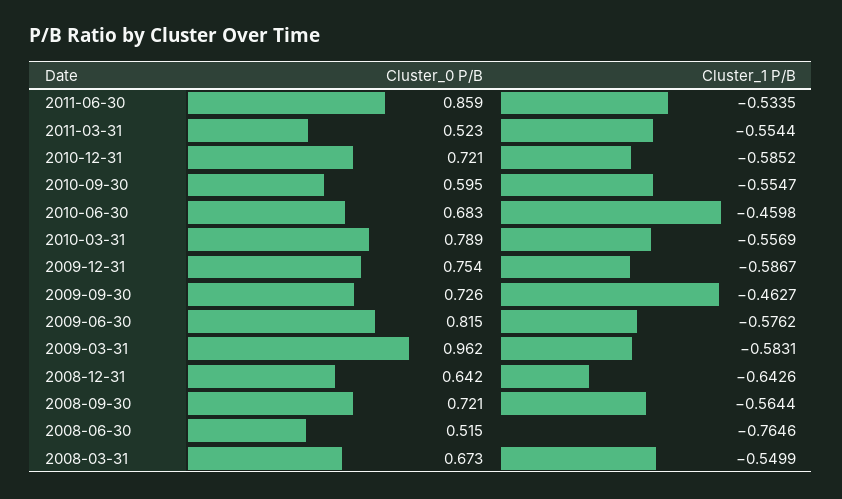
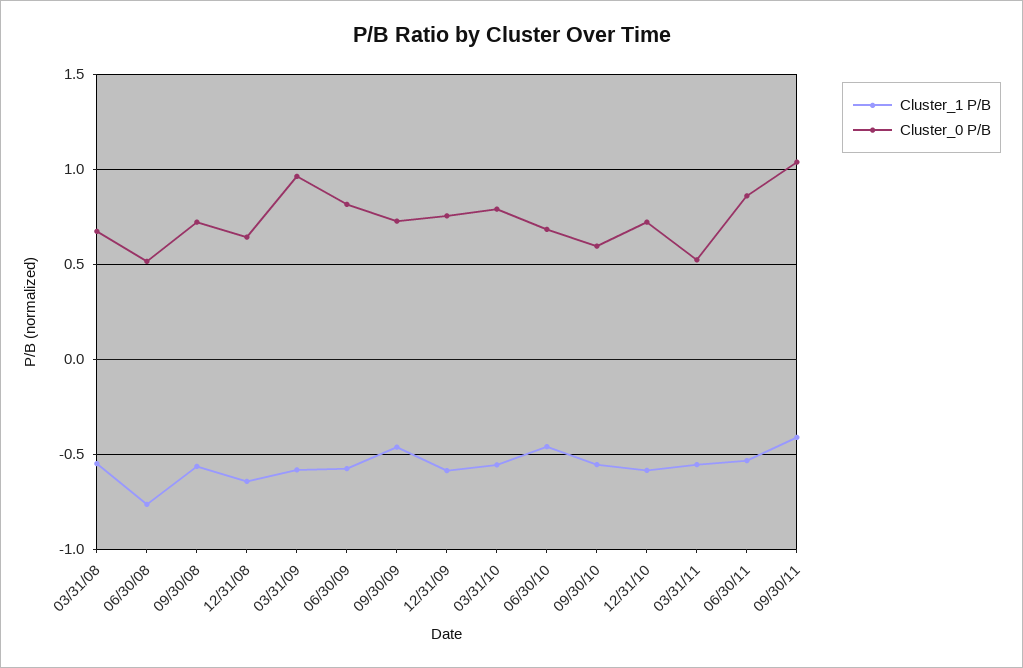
Cluster_1 P/B, 09/30/11: none -> -0.4
Cluster_0 P/B, 09/30/11: none -> 1.05

